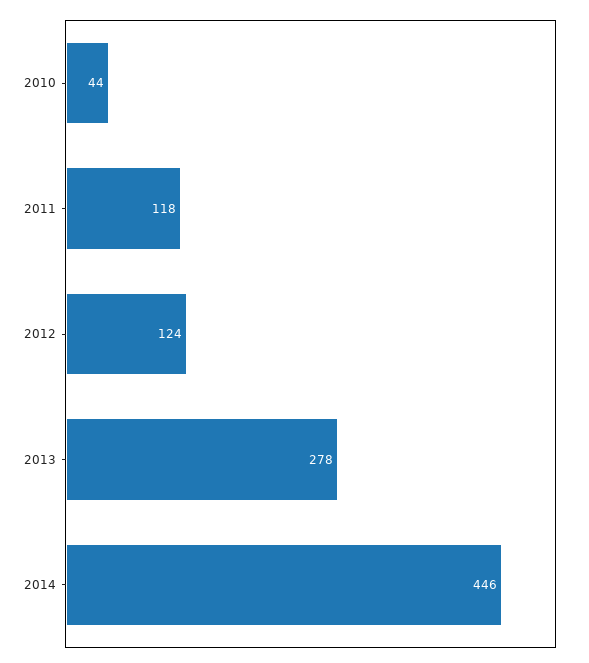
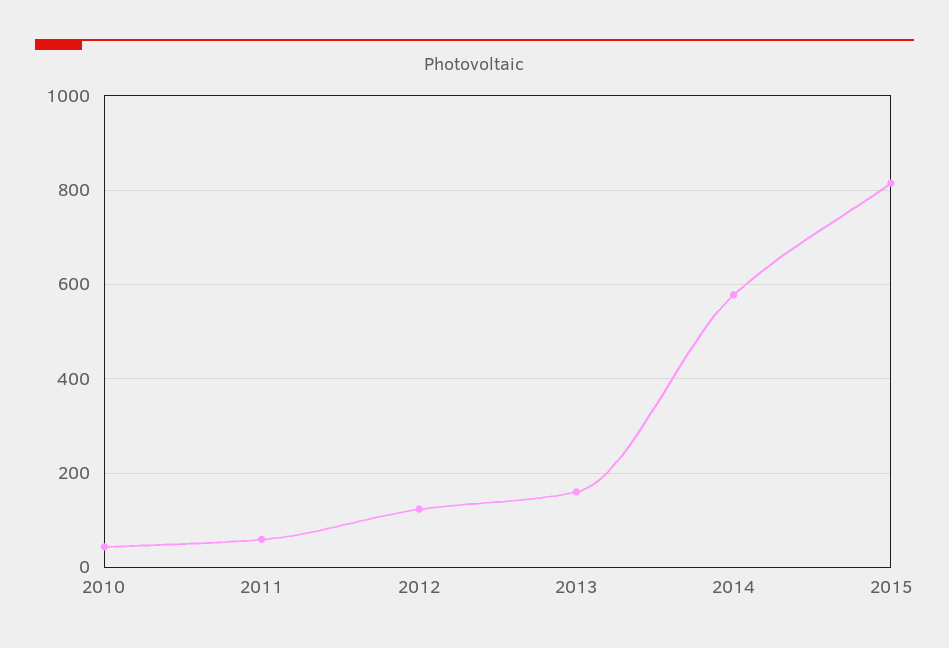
2011: 118 -> 60
2013: 278 -> 160
2014: 446 -> 580
2015: none -> 820

